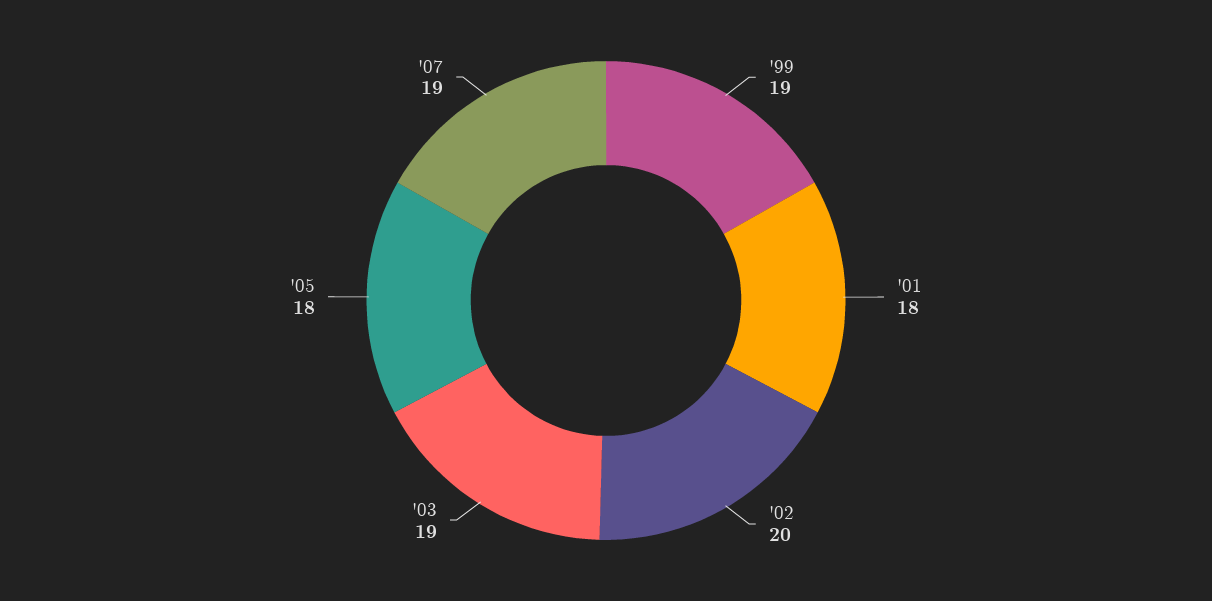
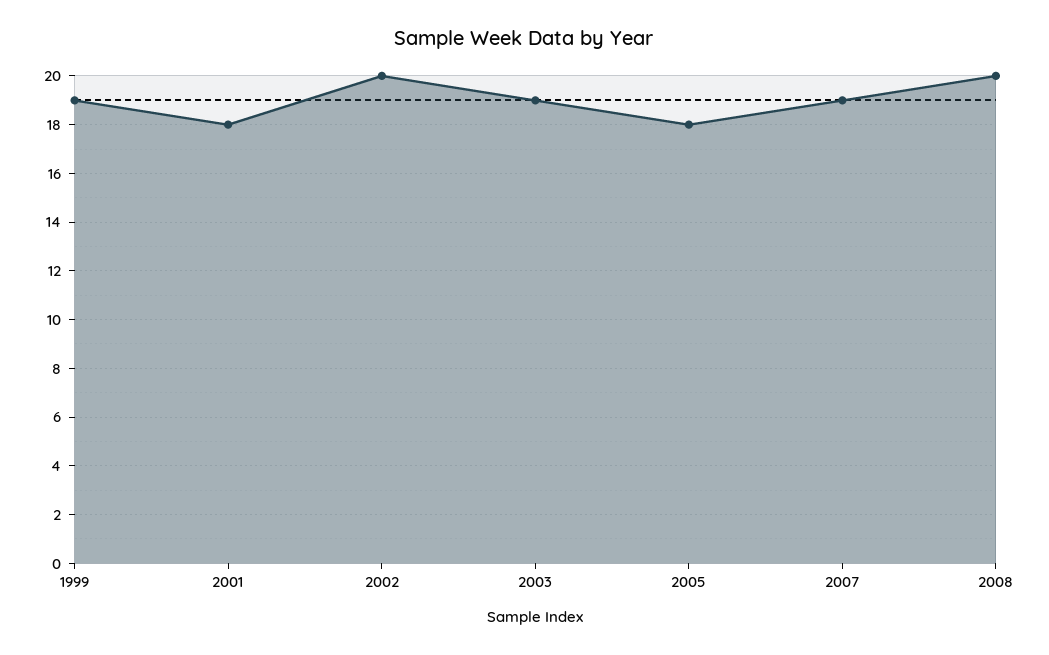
2008: none -> 20

